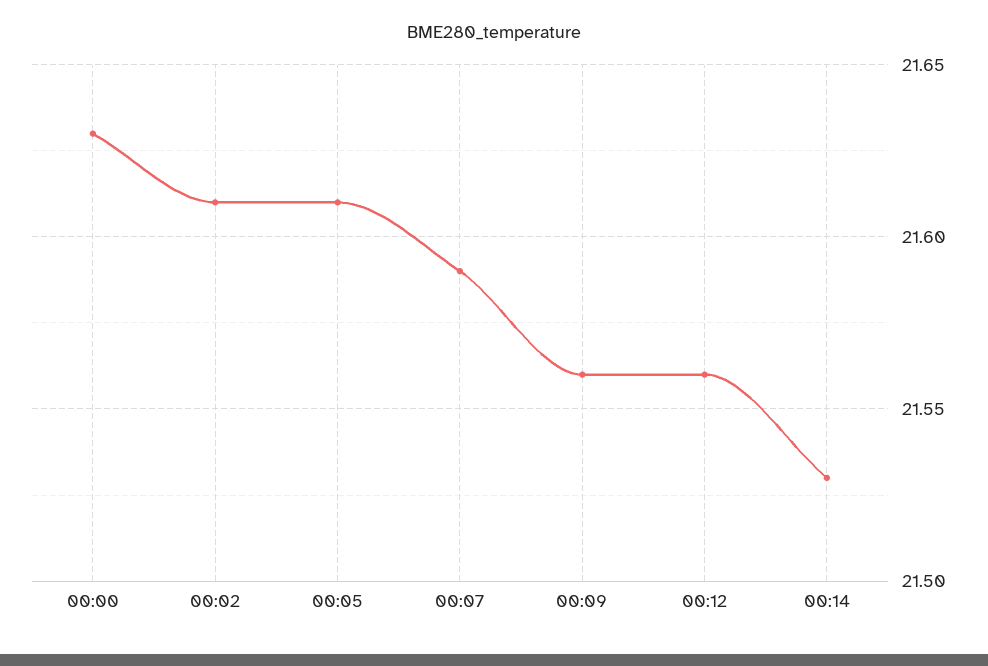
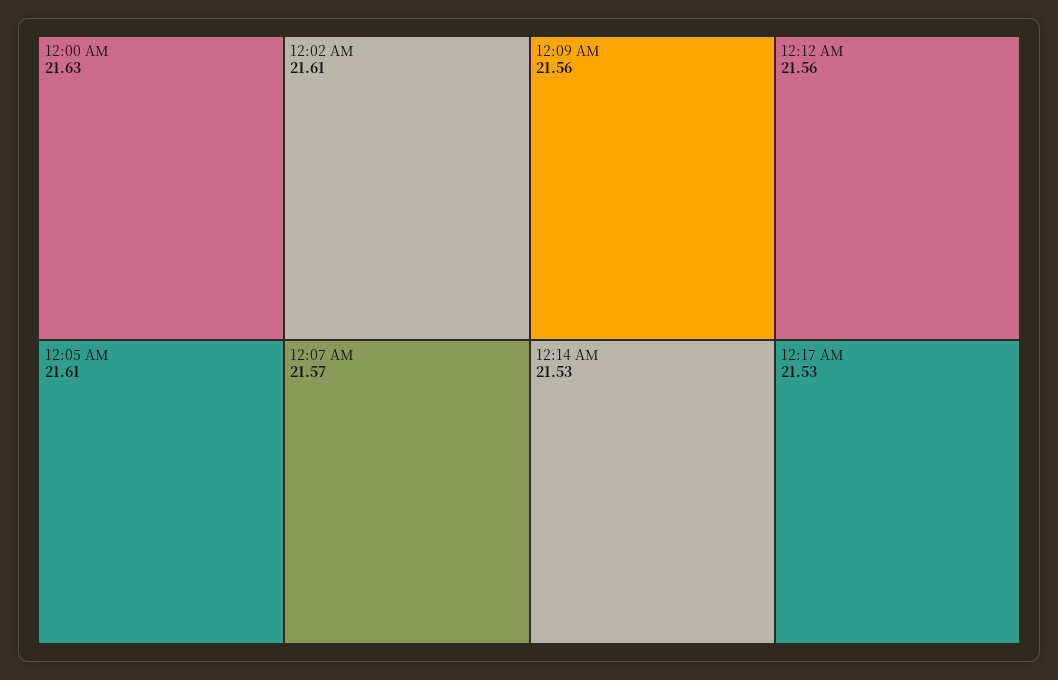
00:07: 21.59 -> 21.57
12:17 AM: none -> 21.53

